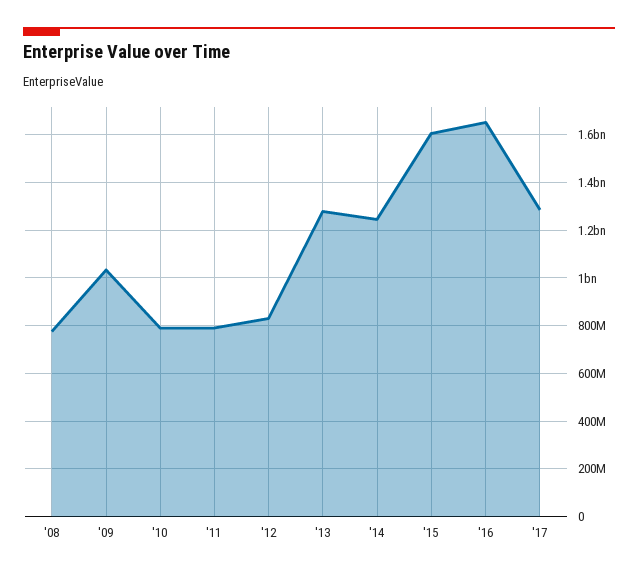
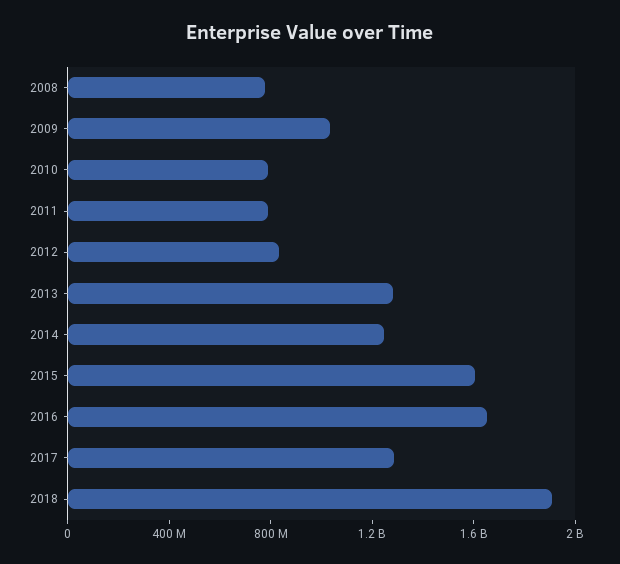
2018: none -> 1900000000

